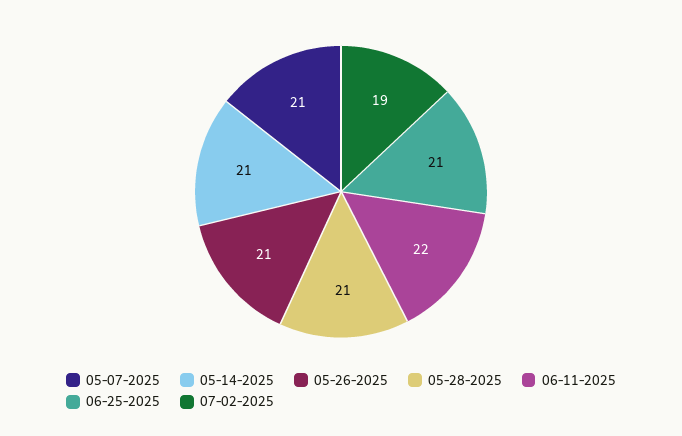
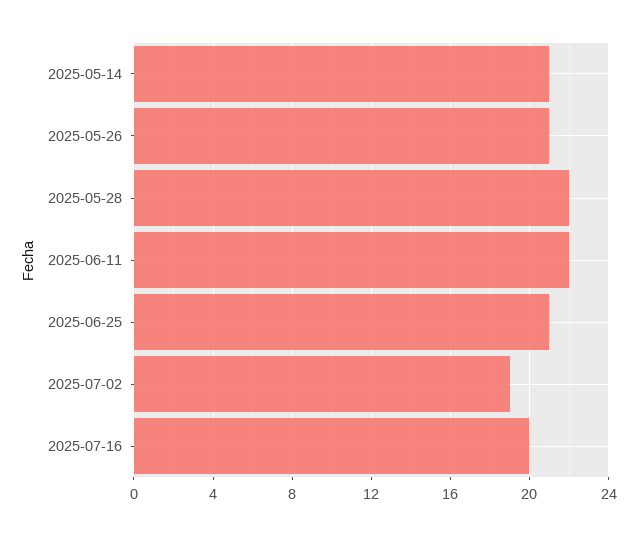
05-07-2025: 21 -> none
05-28-2025: 21 -> 22
2025-07-16: none -> 20

